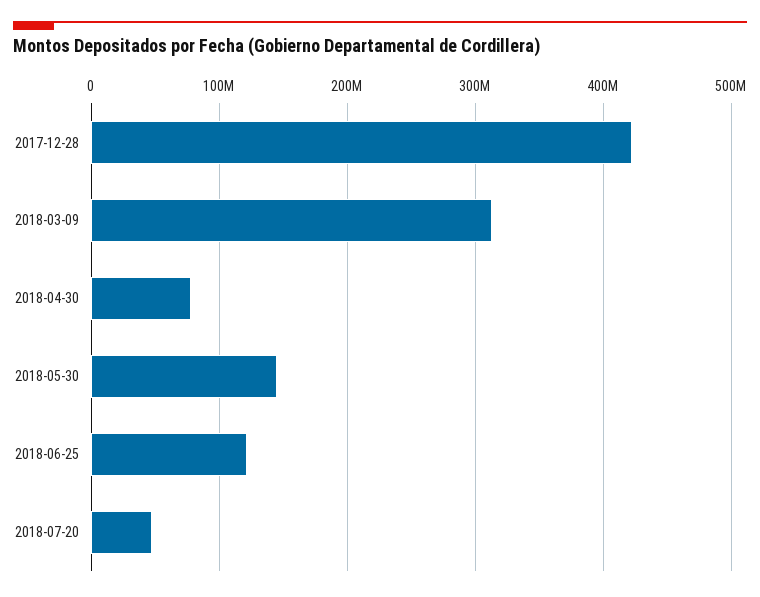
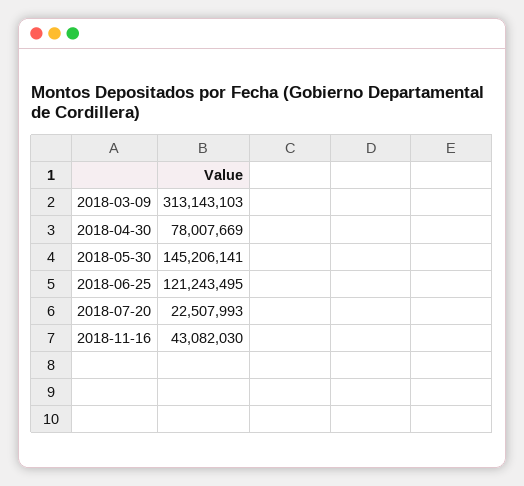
2017-12-28: 420000000 -> none
2018-07-20: 50000000 -> 22507993
2018-11-16: none -> 43082030

